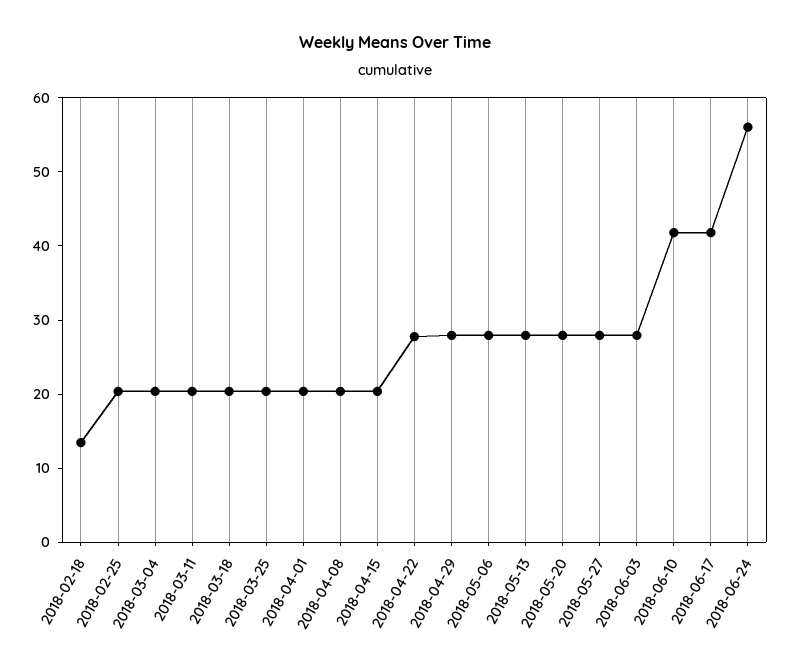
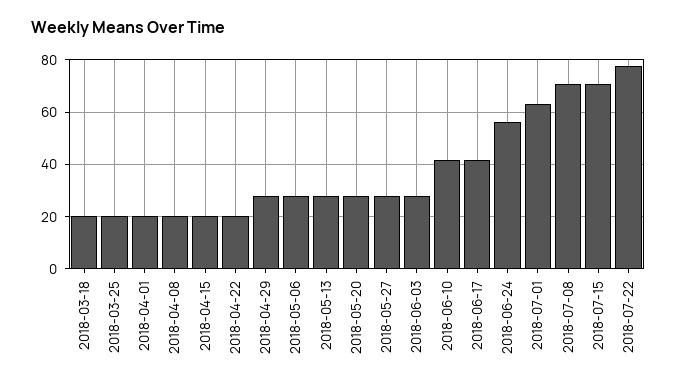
2018-02-18: 14 -> none
2018-02-25: 20 -> none
2018-03-04: 20 -> none
2018-03-11: 20 -> none
2018-04-22: 28 -> 20
2018-07-01: none -> 62.5
2018-07-08: none -> 70
2018-07-15: none -> 70
2018-07-22: none -> 77.5

